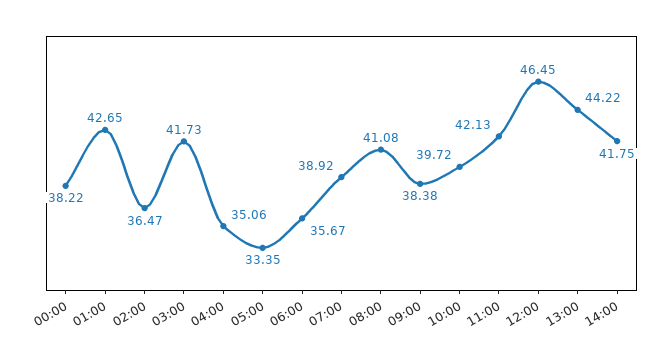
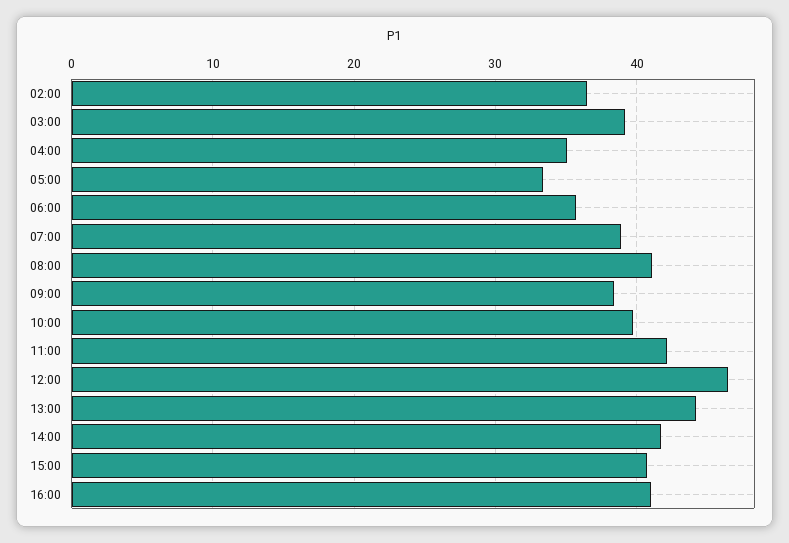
00:00: 38.22 -> none
01:00: 42.65 -> none
03:00: 41.73 -> 39
15:00: none -> 41
16:00: none -> 41

